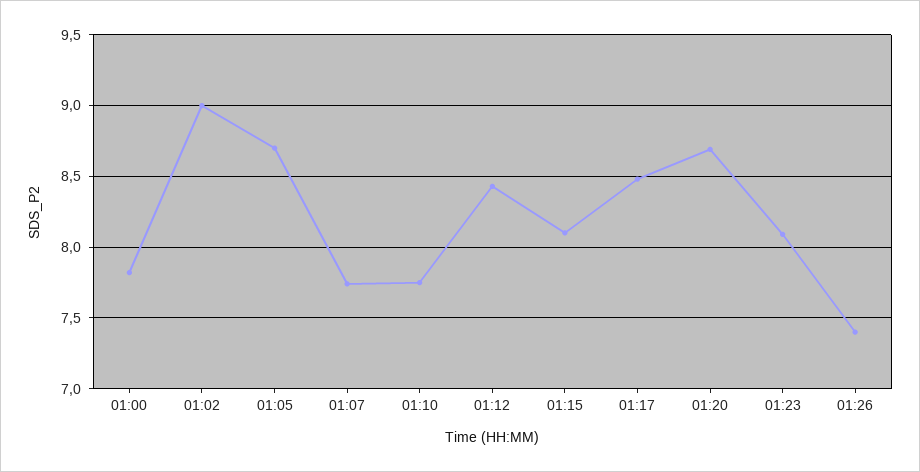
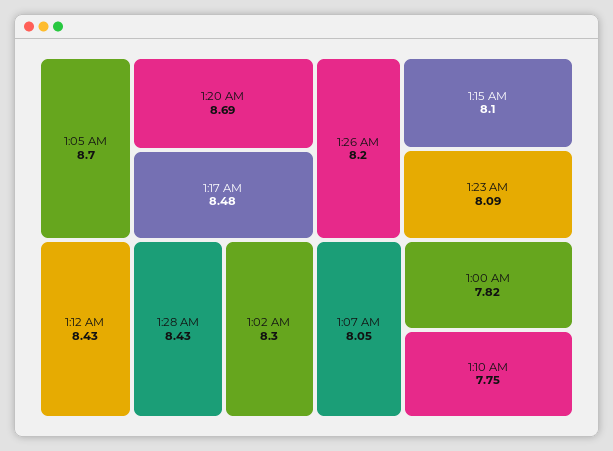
01:02: 9 -> 8.3
01:07: 7.75 -> 8.05
01:26: 7.4 -> 8.2
1:28 AM: none -> 8.43

